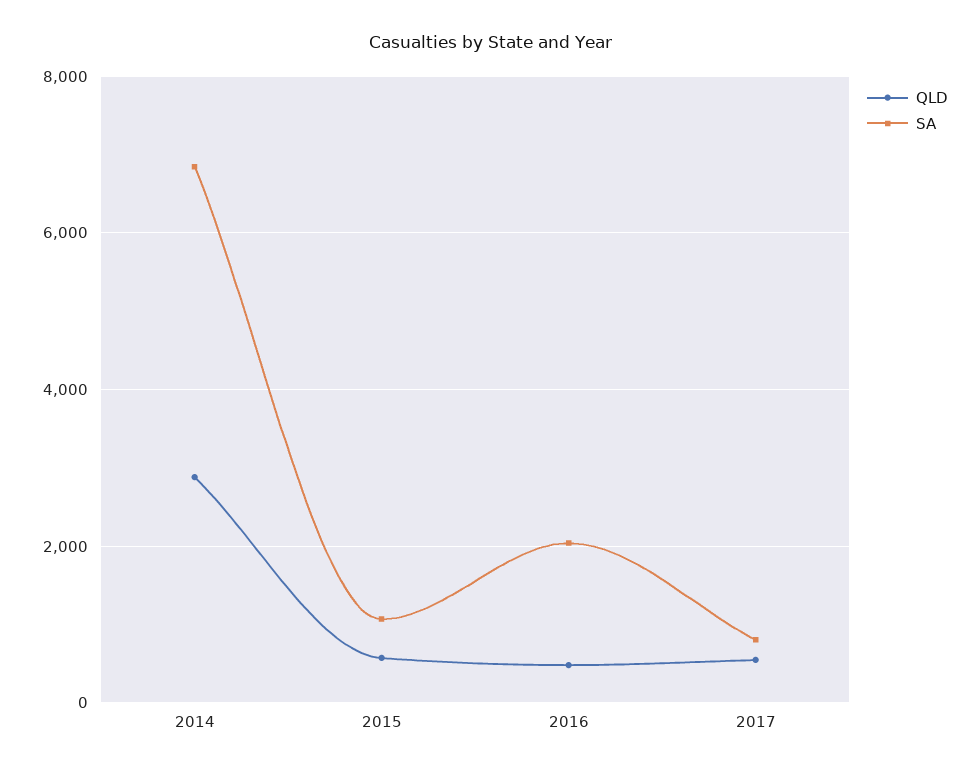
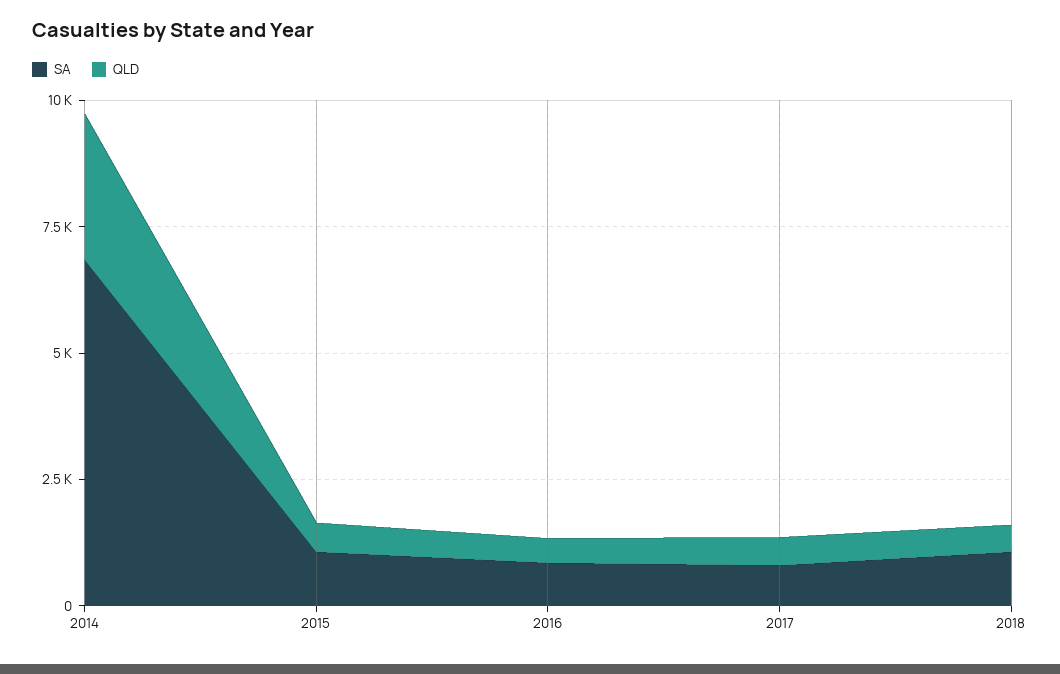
SA, 2016: 2000 -> 1000
SA, 2018: none -> 1000
QLD, 2018: none -> 500

